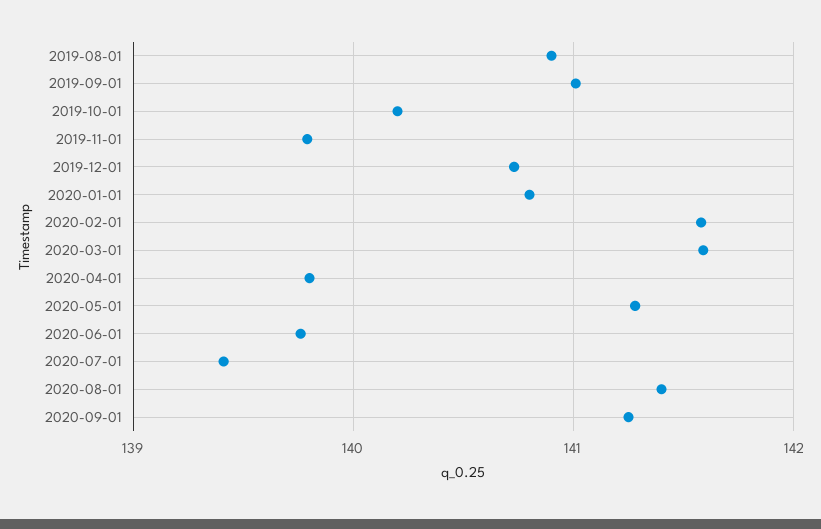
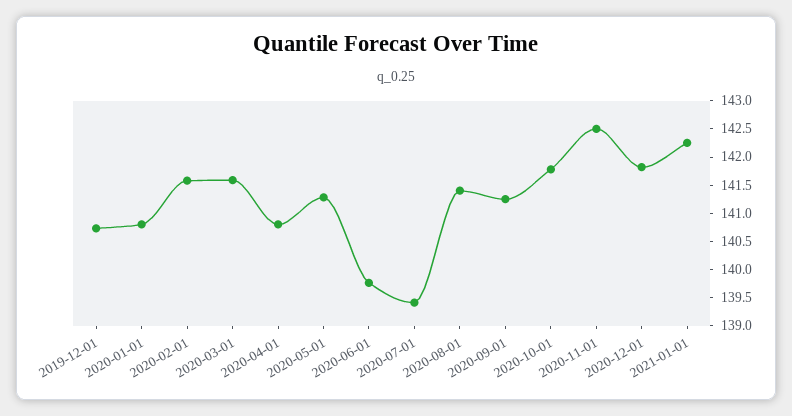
2019-08-01: 140.9 -> none
2019-09-01: 141 -> none
2019-10-01: 140.2 -> none
2019-11-01: 139.8 -> none
2020-04-01: 139.8 -> 140.75
2020-10-01: none -> 141.75
2020-11-01: none -> 142.5
2020-12-01: none -> 141.75
2021-01-01: none -> 142.25

